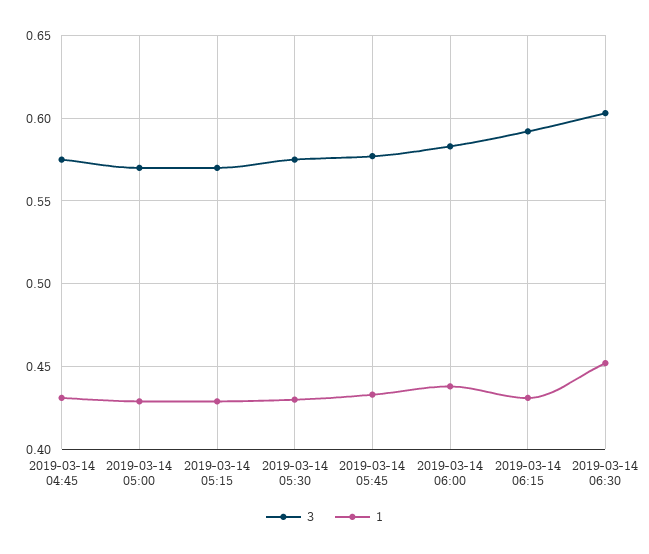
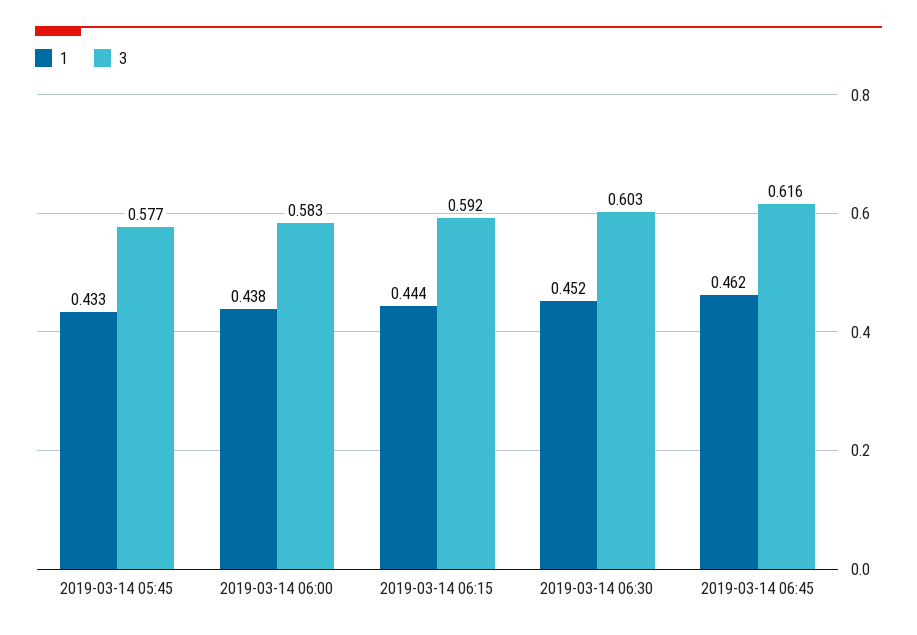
3, 2019-03-14 04:45: 0.575 -> none
1, 2019-03-14 04:45: 0.43 -> none
3, 2019-03-14 05:00: 0.57 -> none
1, 2019-03-14 05:00: 0.43 -> none
3, 2019-03-14 05:15: 0.57 -> none
1, 2019-03-14 05:15: 0.43 -> none
3, 2019-03-14 05:30: 0.575 -> none
1, 2019-03-14 05:30: 0.43 -> none
1, 2019-03-14 06:15: 0.43 -> 0.444
1, 2019-03-14 06:45: none -> 0.462
3, 2019-03-14 06:45: none -> 0.616

